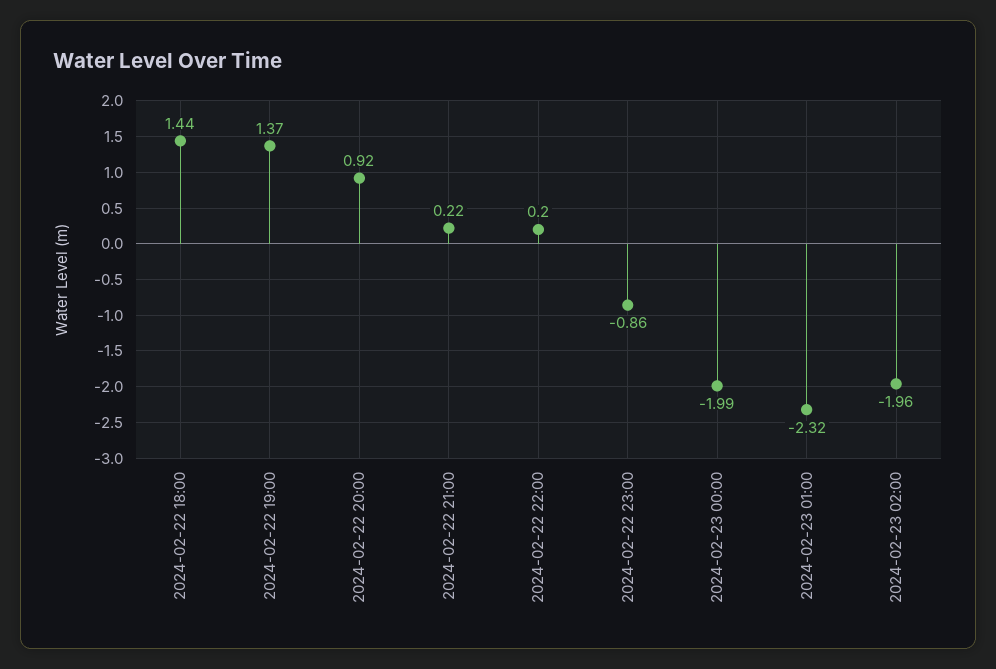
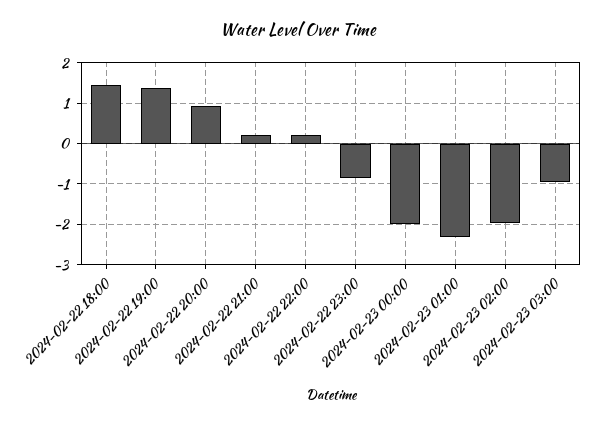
2024-02-23 03:00: none -> -1

